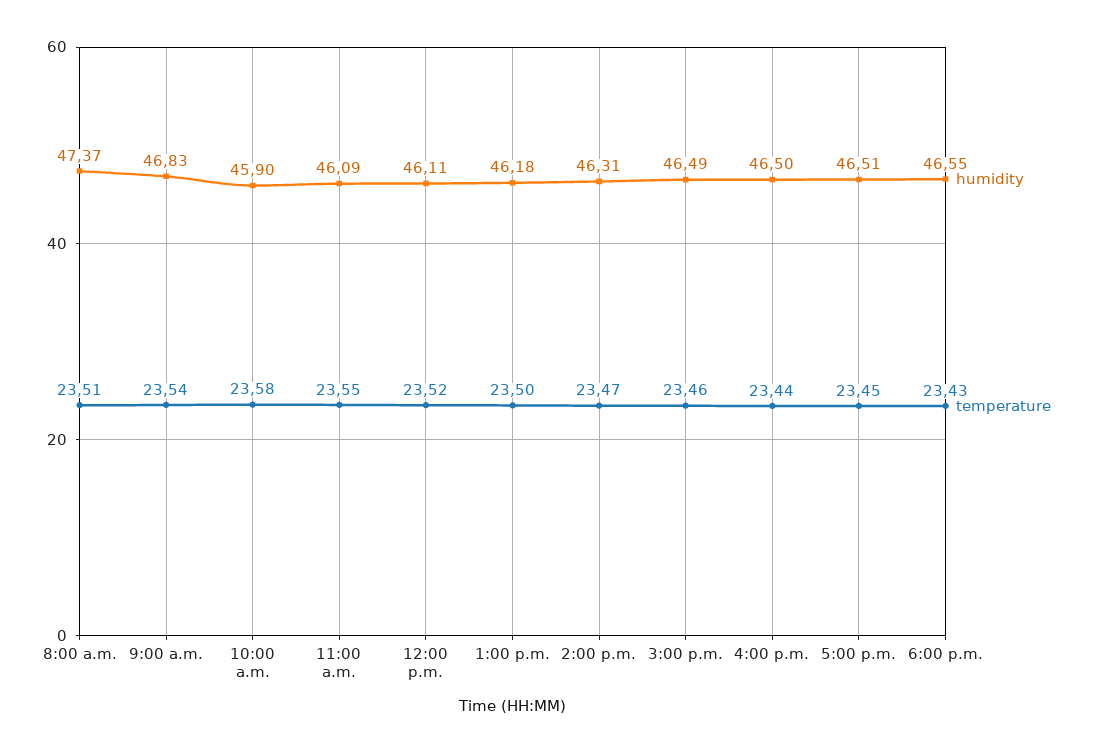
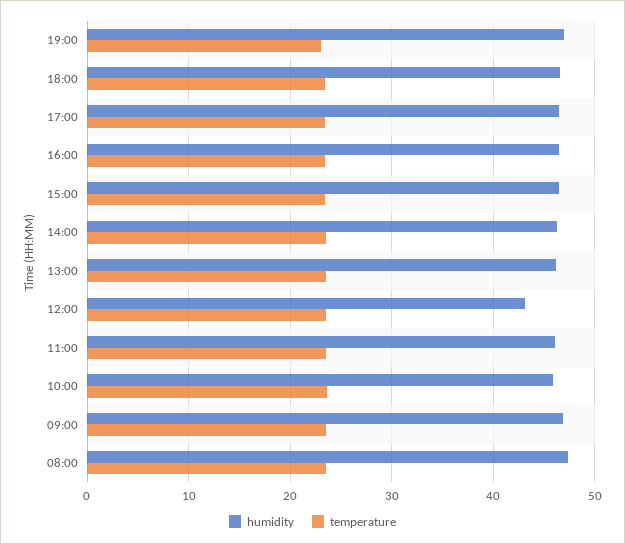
humidity, 12:00 p.m.: 46.11 -> 43
humidity, 19:00: none -> 47
temperature, 19:00: none -> 23

